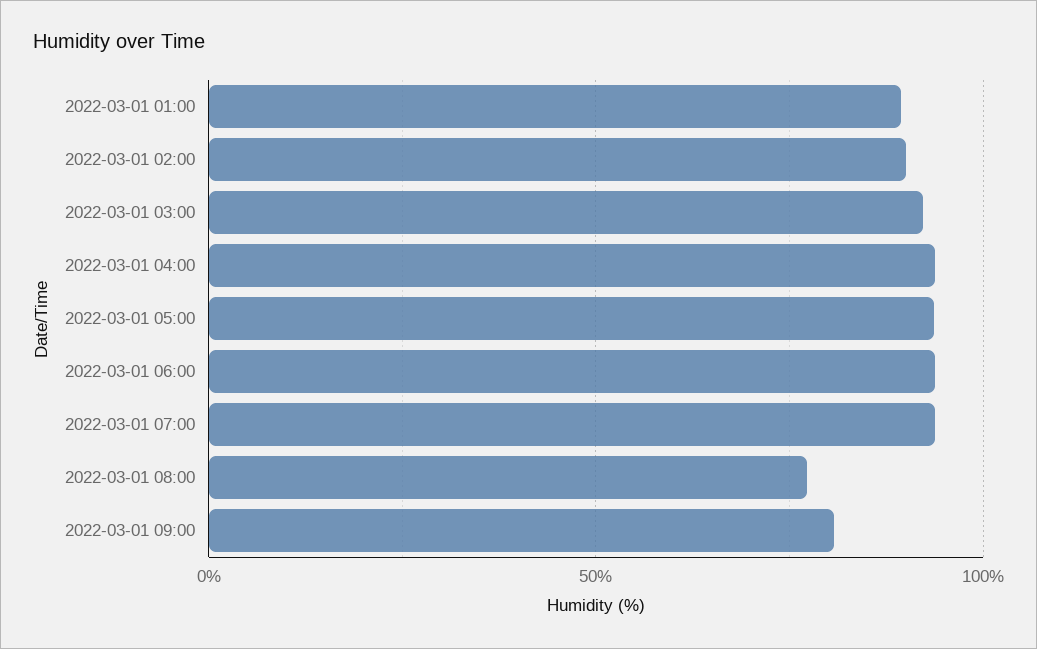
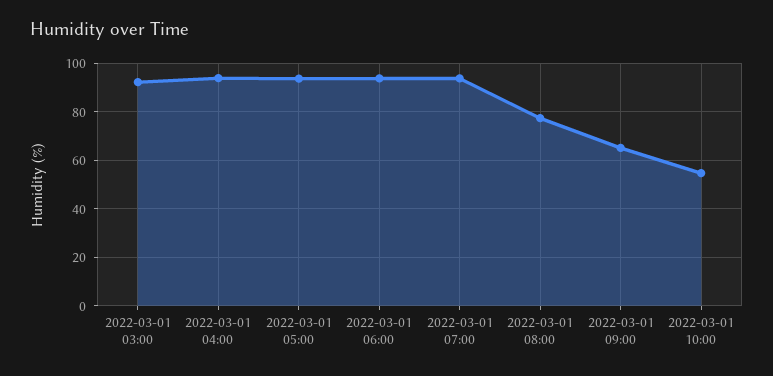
2022-03-01 01:00: 90 -> none
2022-03-01 02:00: 90 -> none
2022-03-01 09:00: 80 -> 65
2022-03-01 10:00: none -> 55

